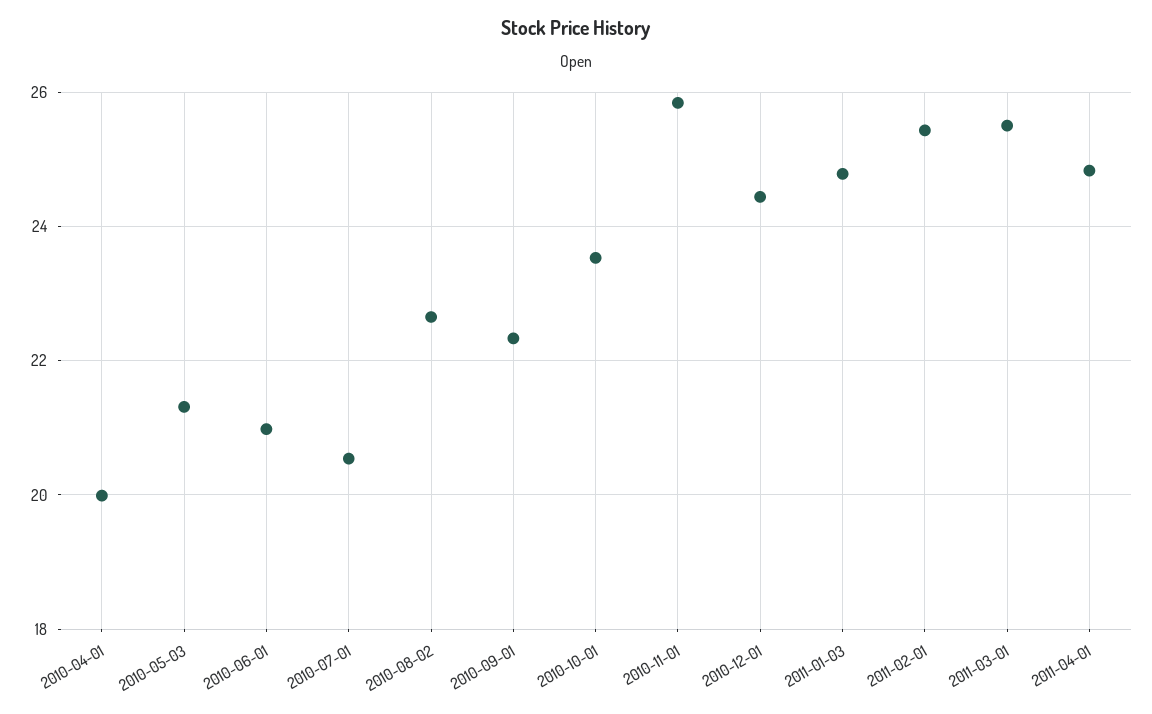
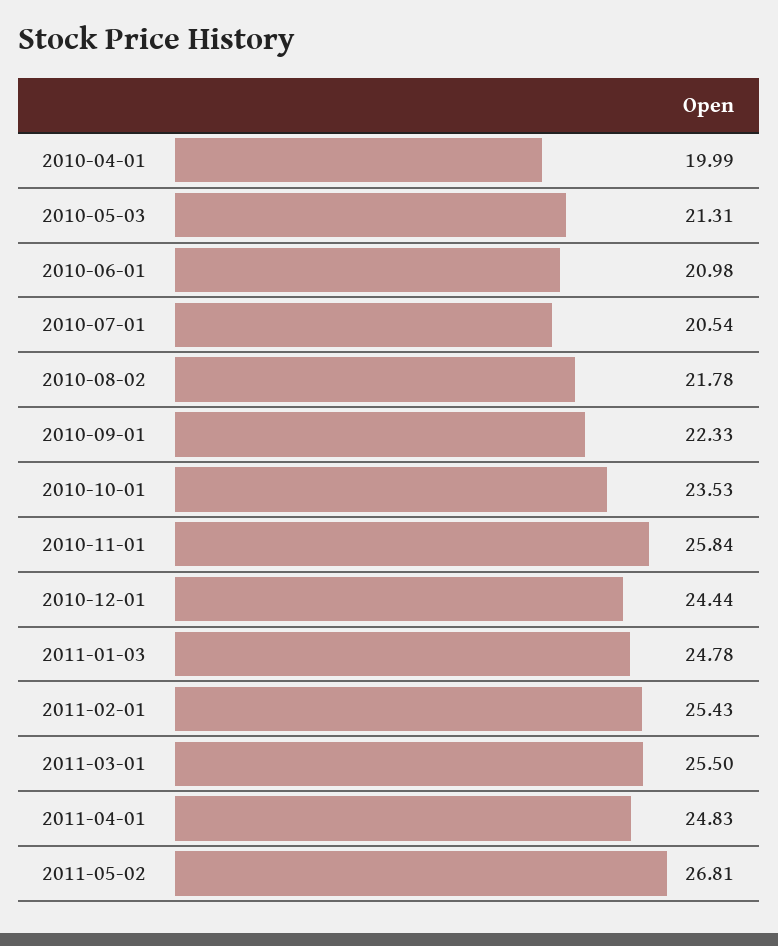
2010-08-02: 22.6 -> 21.78
2011-05-02: none -> 26.81

